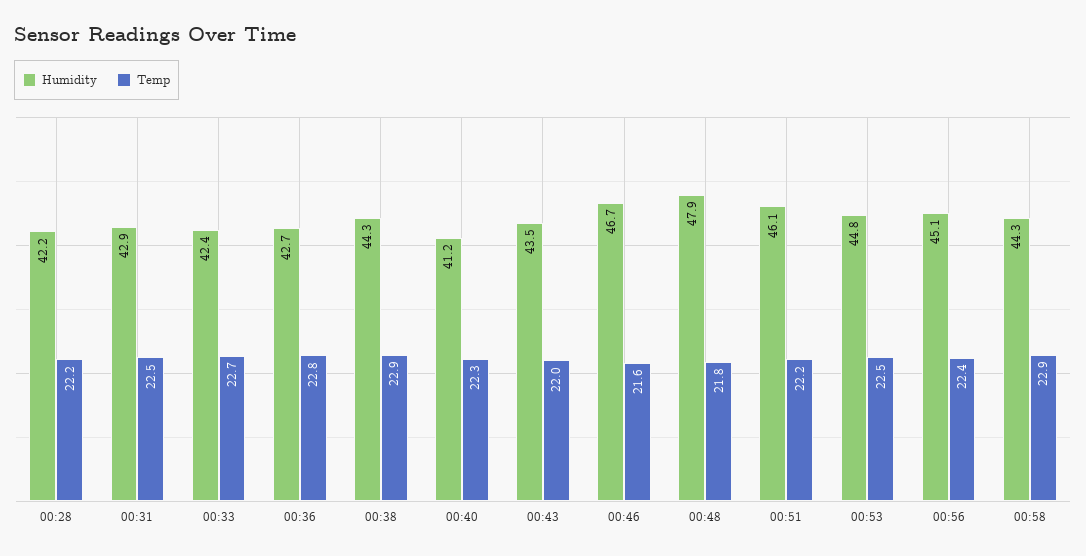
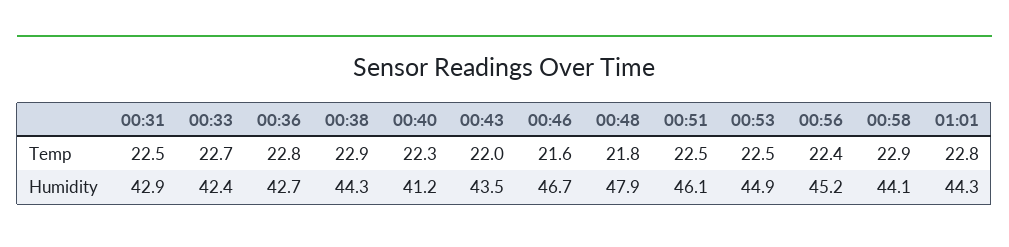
Humidity, 00:28: 42.2 -> none
Temp, 00:28: 22.2 -> none
Temp, 00:51: 22.2 -> 22.5
Humidity, 00:53: 44.8 -> 44.9
Humidity, 00:56: 45.1 -> 45.2
Humidity, 00:58: 44.3 -> 44.1
Temp, 01:01: none -> 22.8
Humidity, 01:01: none -> 44.3

